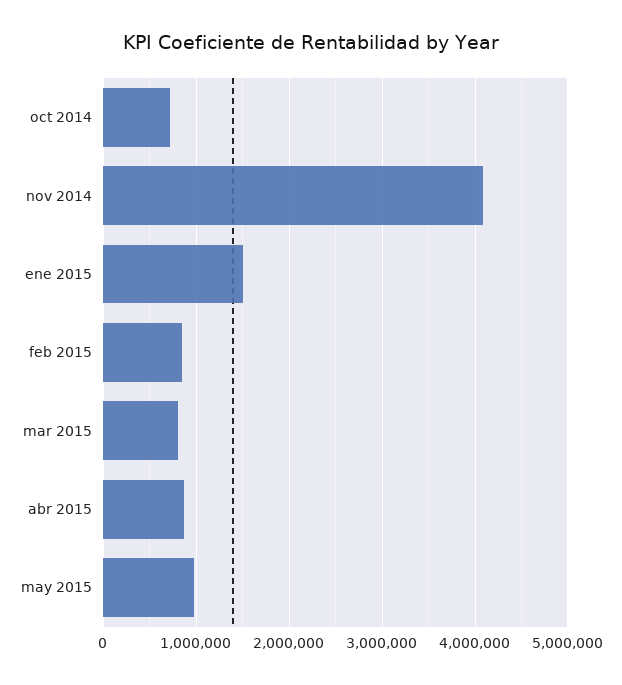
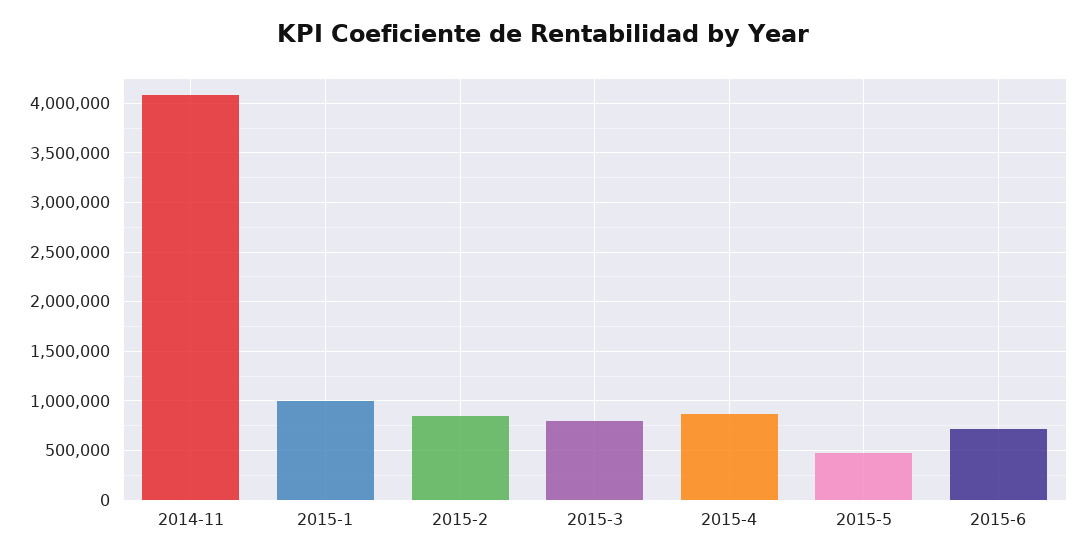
oct 2014: 700000 -> none
ene 2015: 1500000 -> 1000000
may 2015: 1000000 -> 500000
2015-6: none -> 700000

